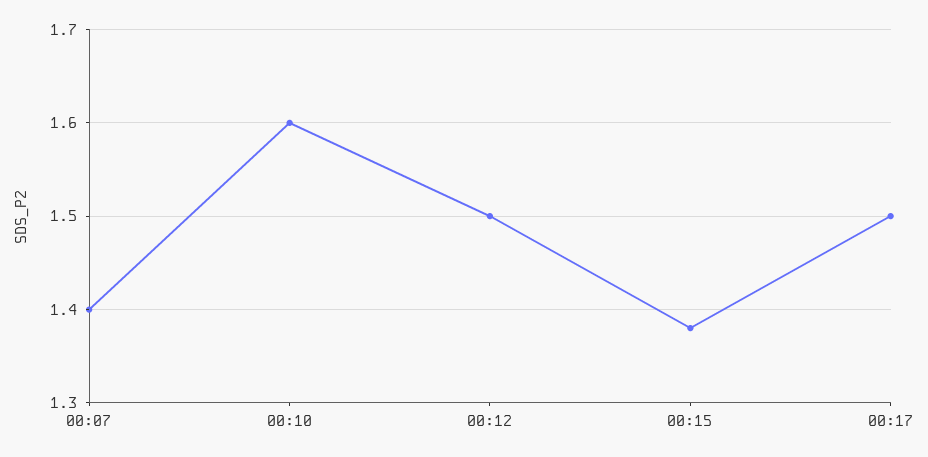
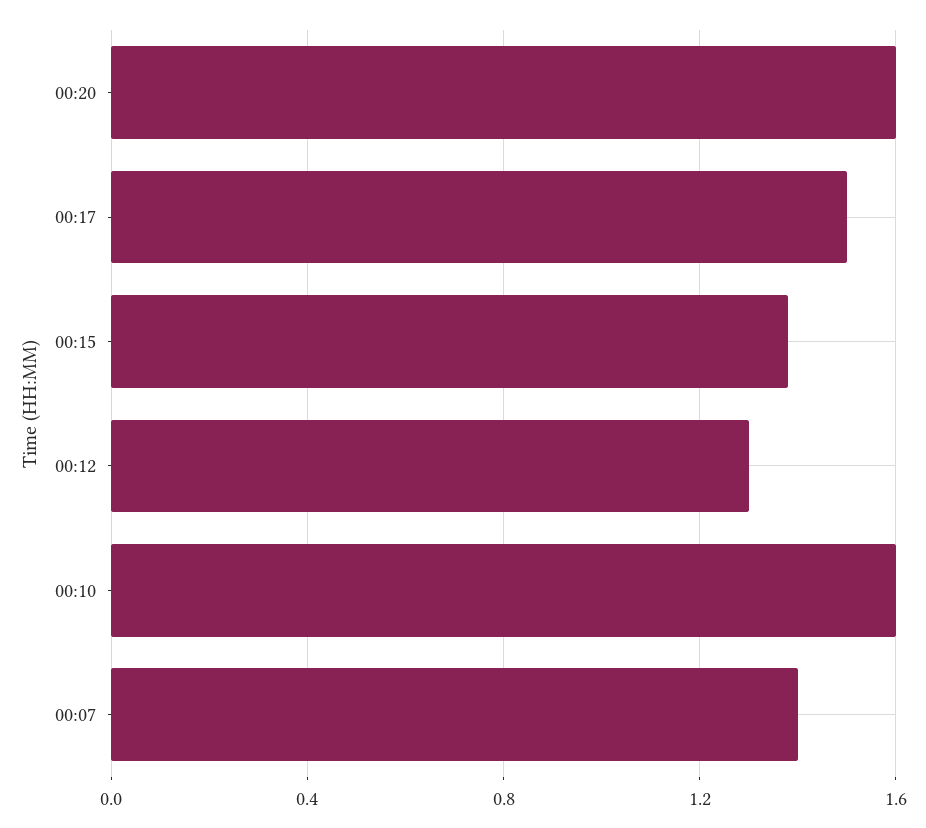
00:12: 1.5 -> 1.3
00:20: none -> 1.6

